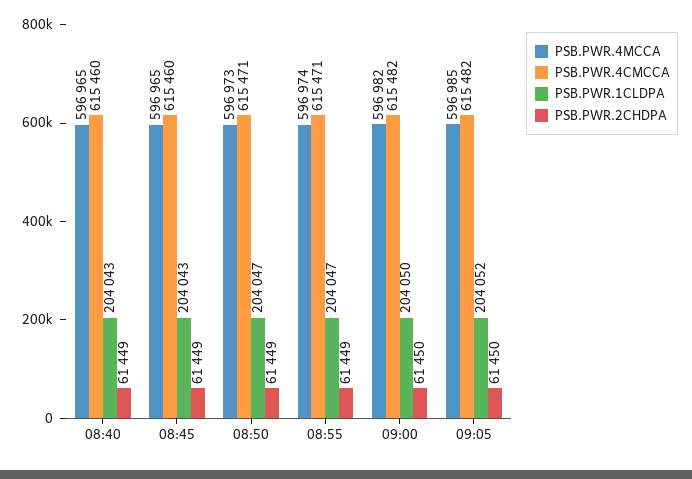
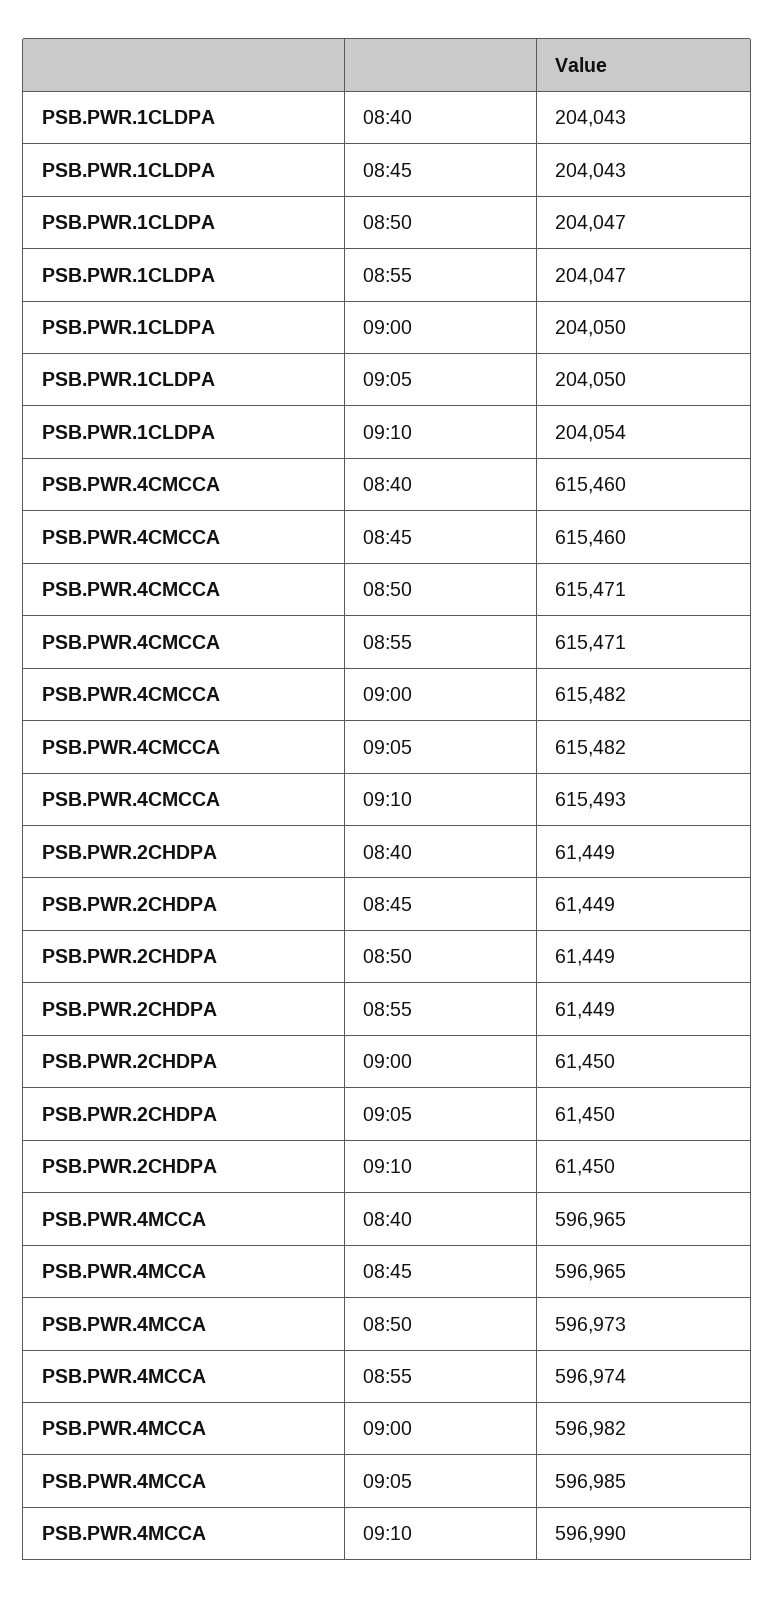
PSB.PWR.1CLDPA, 09:05: 204052 -> 204050
PSB.PWR.1CLDPA, 09:10: none -> 204054
PSB.PWR.4CMCCA, 09:10: none -> 615493
PSB.PWR.2CHDPA, 09:10: none -> 61450
PSB.PWR.4MCCA, 09:10: none -> 596990

